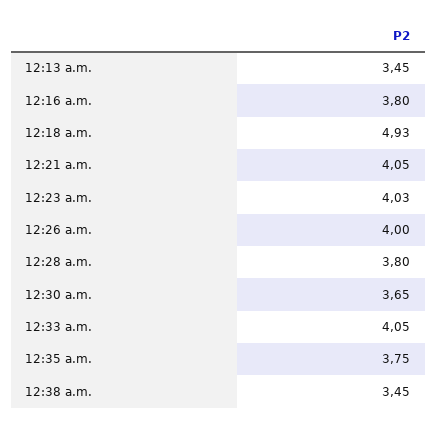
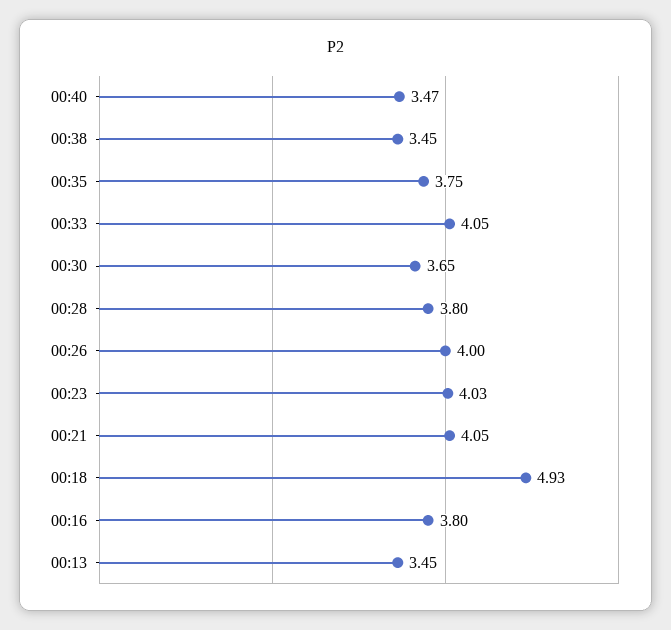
00:40: none -> 3.47

